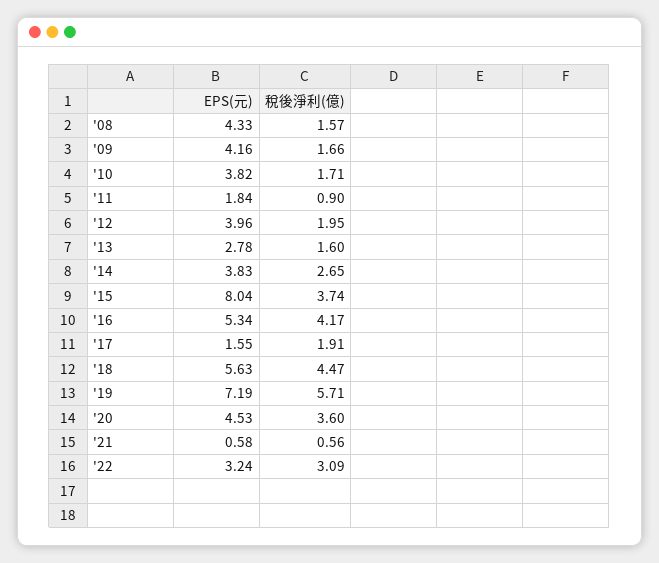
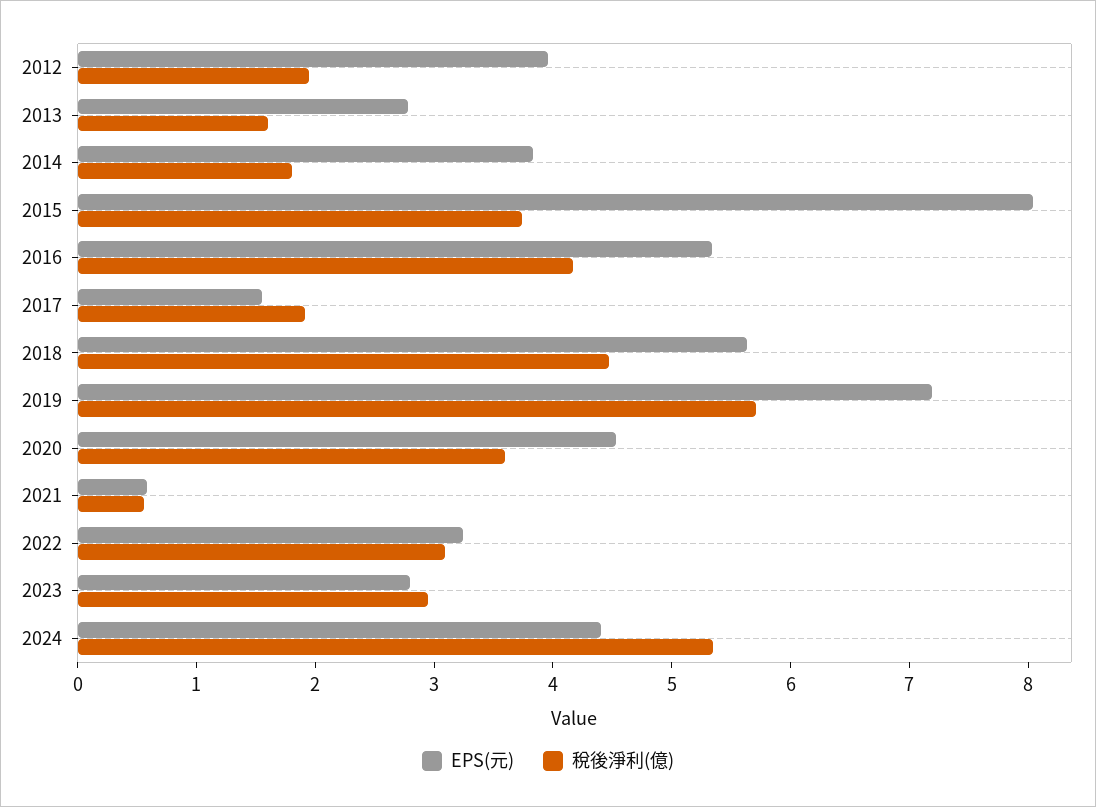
EPS(元), '08: 4.33 -> none
稅後淨利(億), '08: 1.57 -> none
EPS(元), '09: 4.16 -> none
稅後淨利(億), '09: 1.66 -> none
EPS(元), '10: 3.82 -> none
稅後淨利(億), '10: 1.71 -> none
EPS(元), '11: 1.84 -> none
稅後淨利(億), '11: 0.9 -> none
稅後淨利(億), '14: 2.65 -> 1.8
EPS(元), 2023: none -> 2.8
稅後淨利(億), 2023: none -> 3
EPS(元), 2024: none -> 4.4
稅後淨利(億), 2024: none -> 5.4

